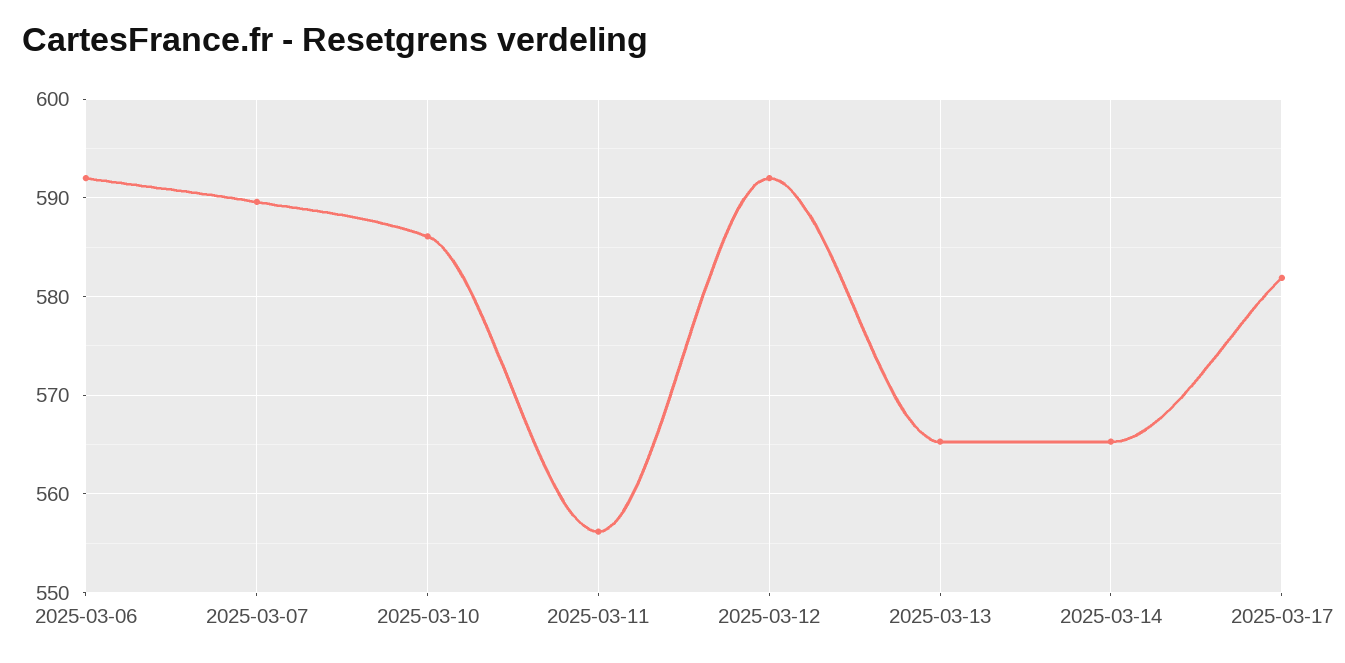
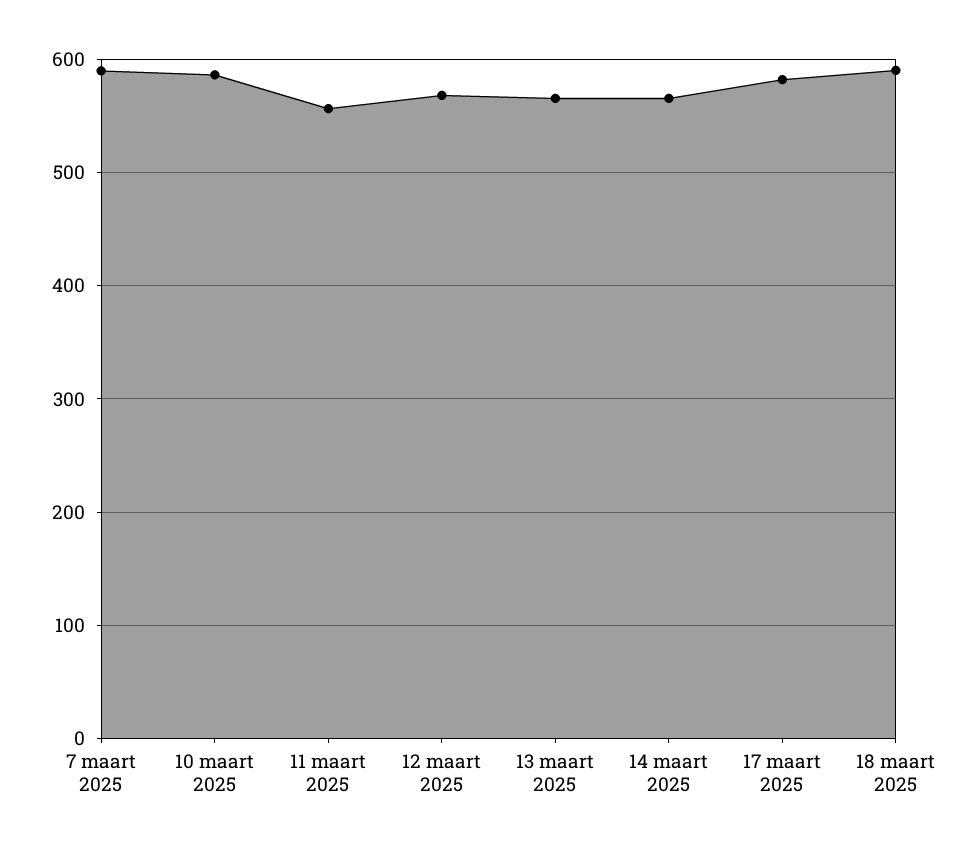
2025-03-06: 592 -> none
2025-03-12: 592 -> 570
18 maart 2025: none -> 590

